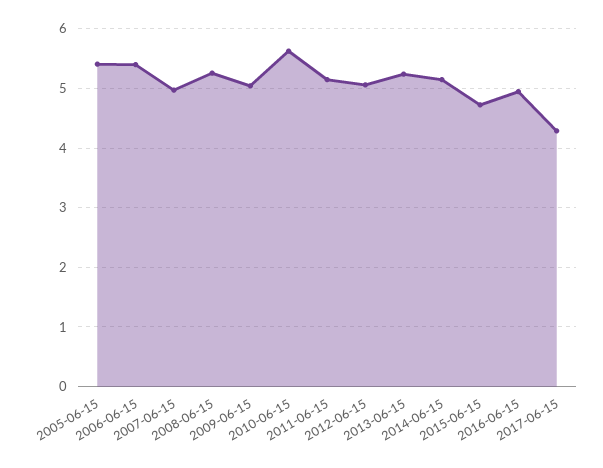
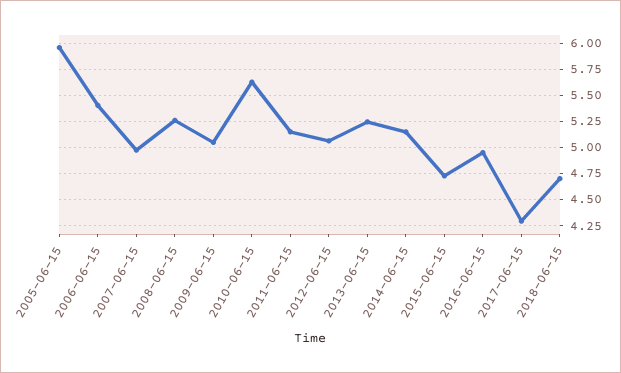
2005-06-15: 5.4 -> 6
2018-06-15: none -> 4.75

